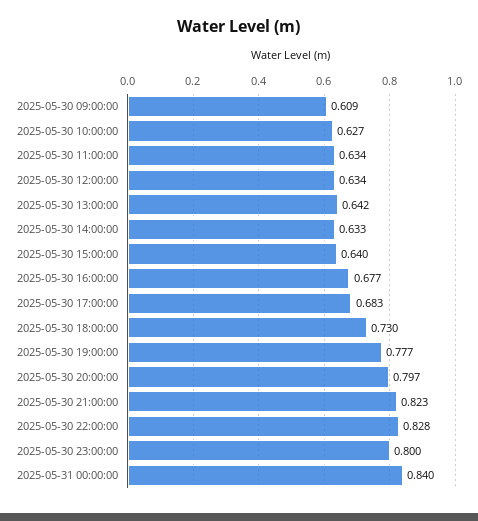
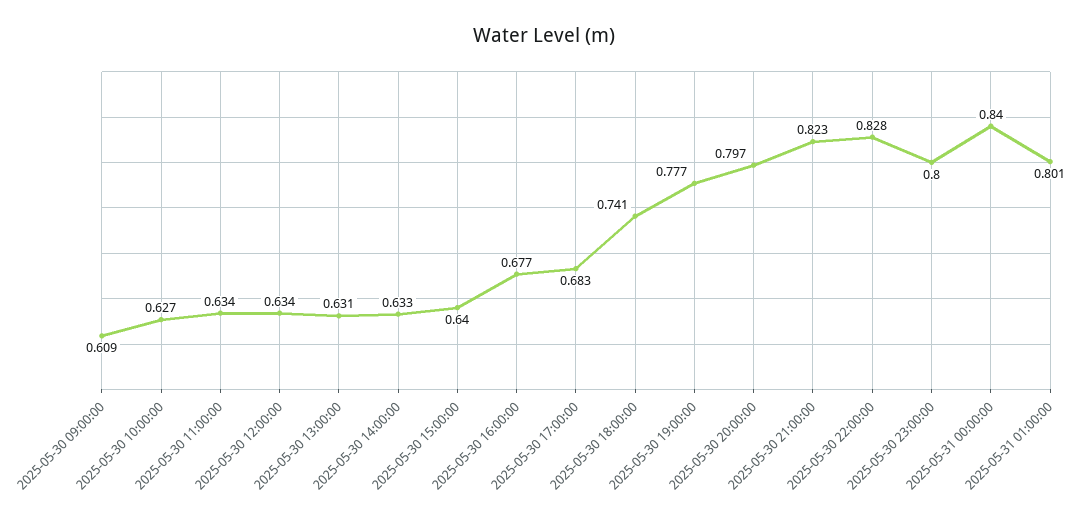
2025-05-30 13:00:00: 0.642 -> 0.631
2025-05-30 18:00:00: 0.73 -> 0.741
2025-05-31 01:00:00: none -> 0.801

